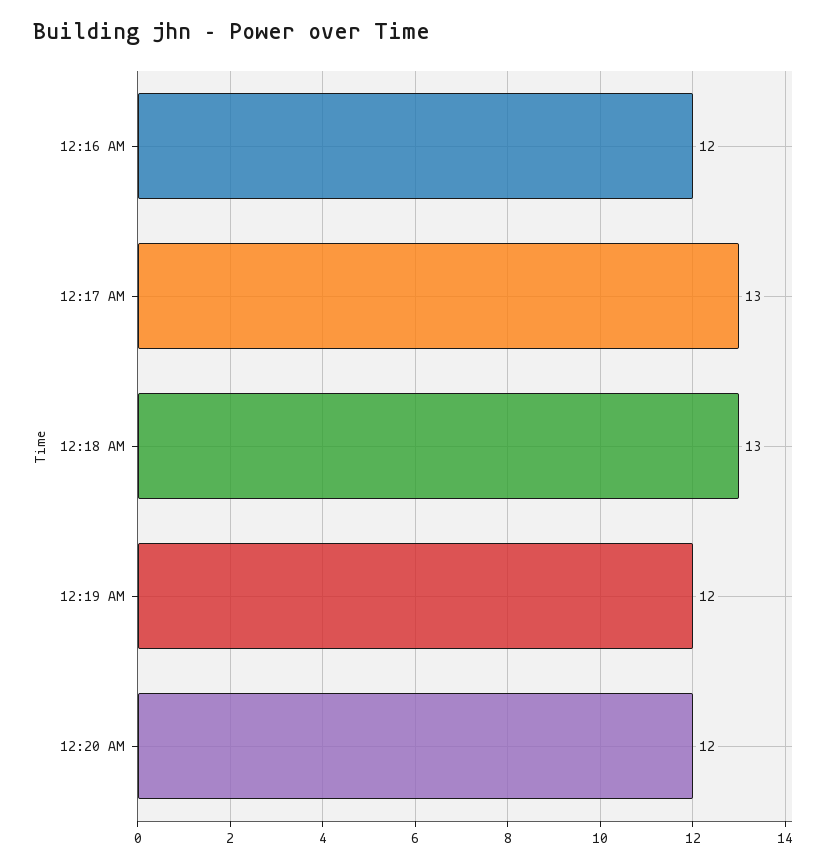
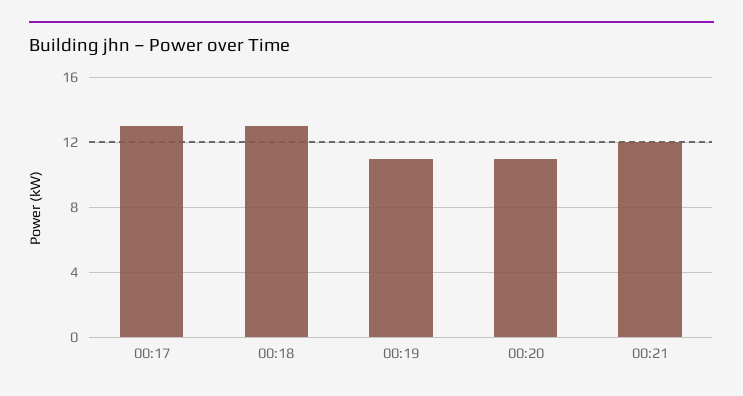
12:16 AM: 12 -> none
12:19 AM: 12 -> 11
12:20 AM: 12 -> 11
00:21: none -> 12

